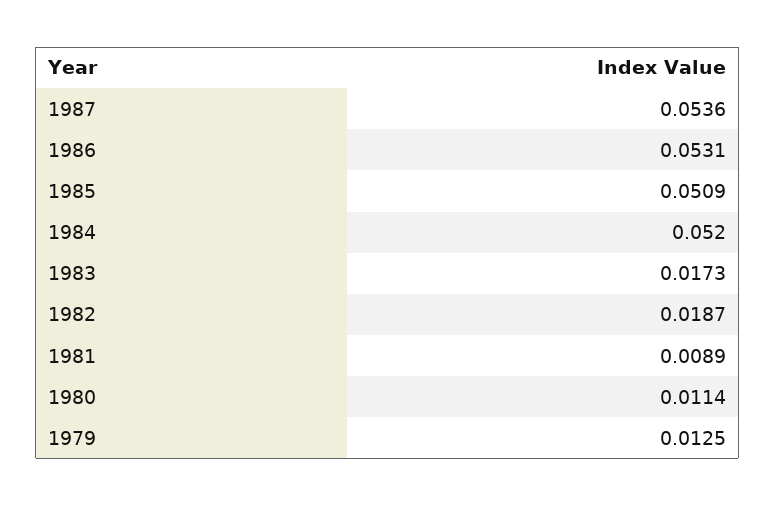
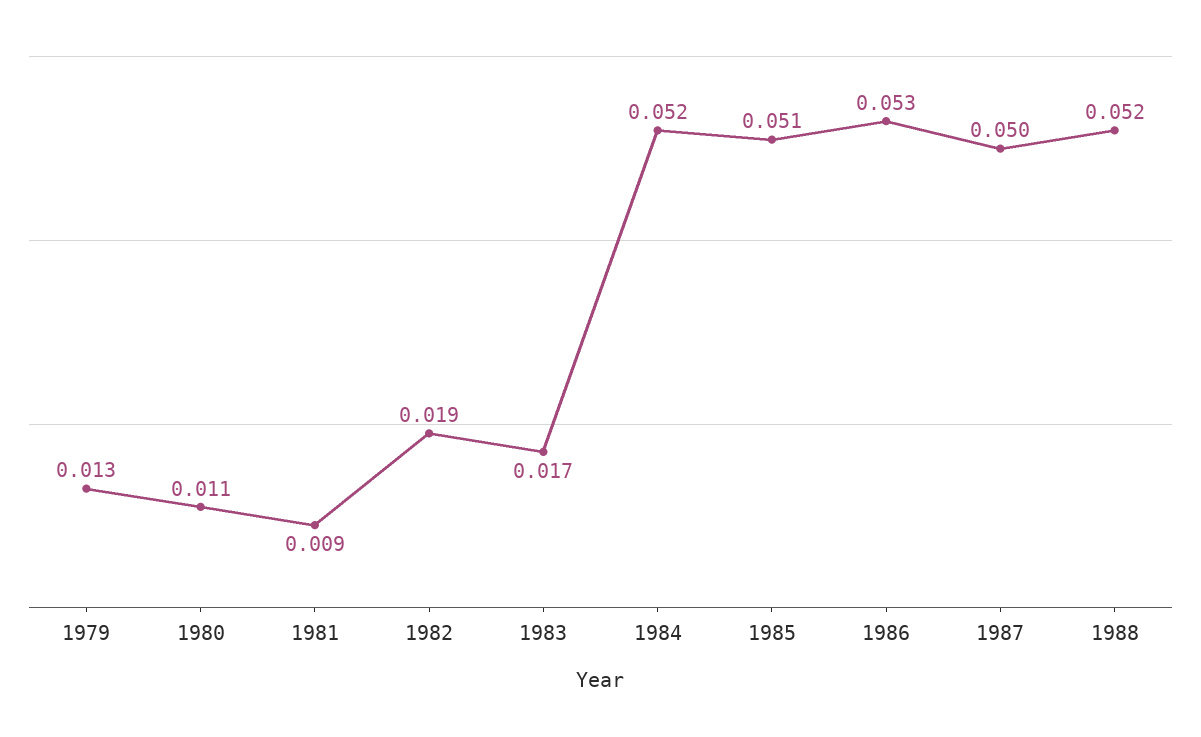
1987: 0.0536 -> 0.05
1988: none -> 0.052

